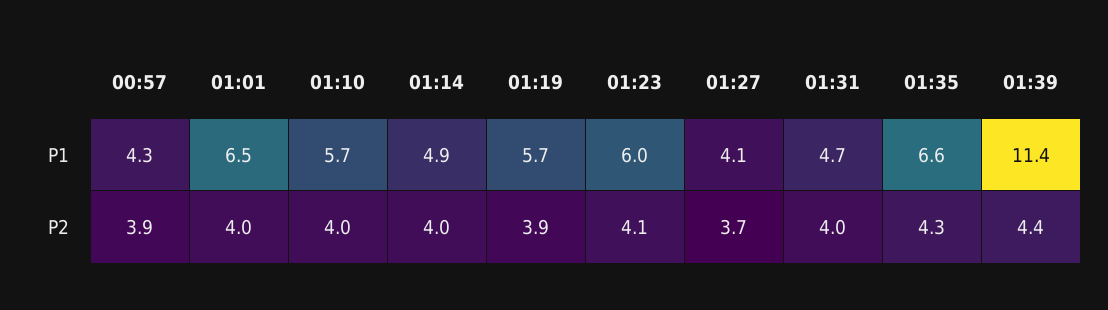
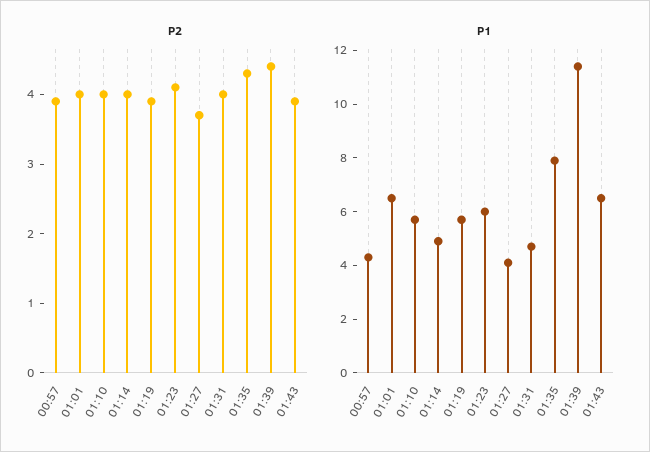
P1, 01:35: 6.6 -> 8
P2, 01:43: none -> 4
P1, 01:43: none -> 6.5

